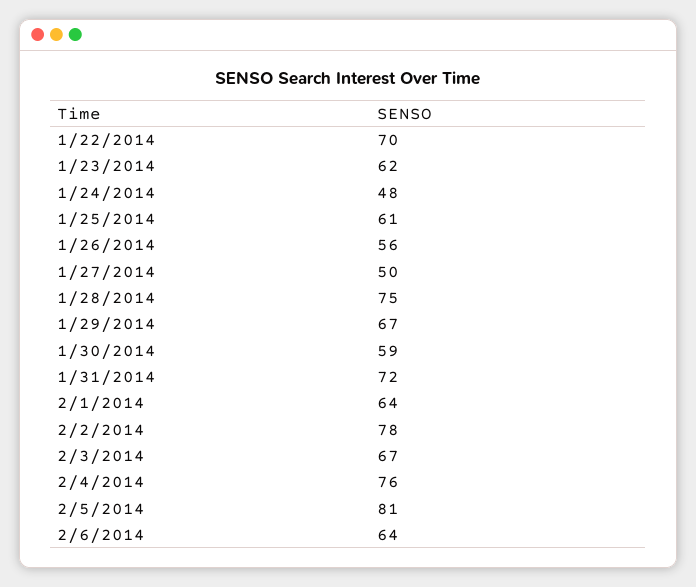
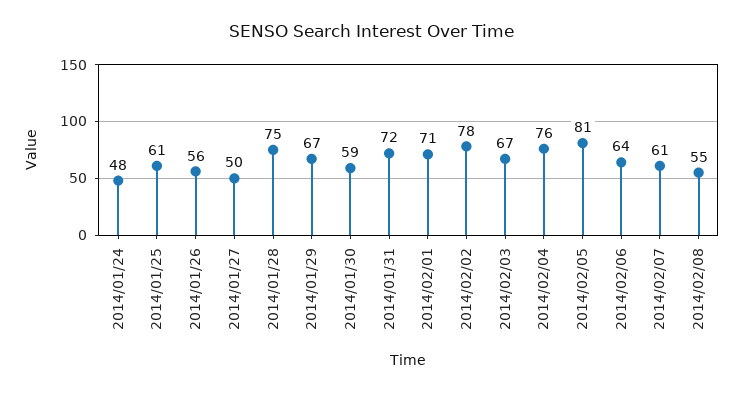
1/22/2014: 70 -> none
1/23/2014: 62 -> none
2/1/2014: 64 -> 71
2014/02/07: none -> 61
2014/02/08: none -> 55

